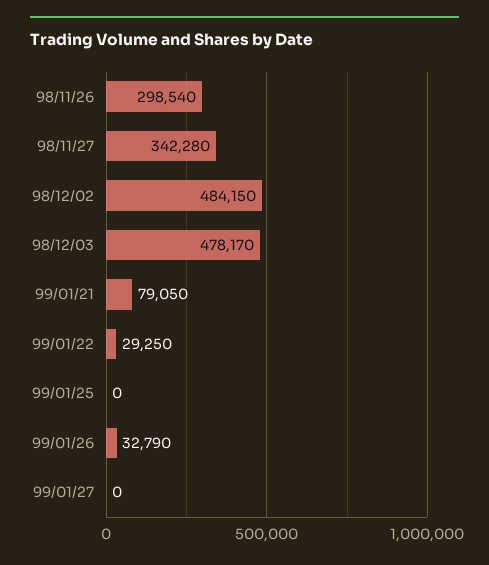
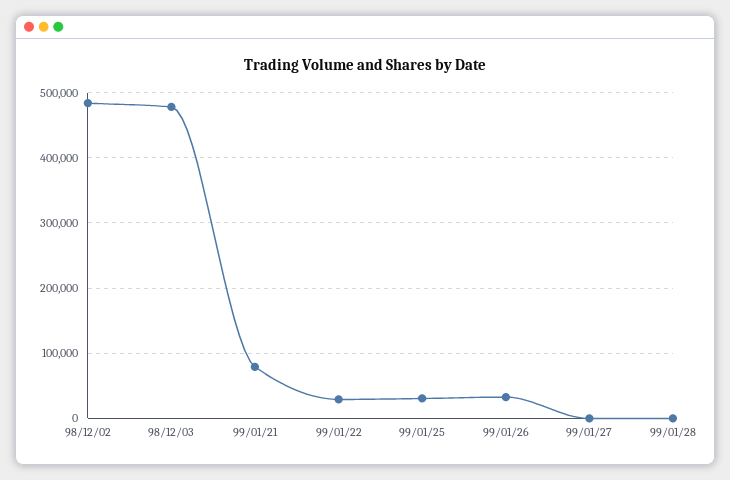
98/11/26: 298540 -> none
98/11/27: 342280 -> none
99/01/25: 0 -> 30000
99/01/28: none -> 0

